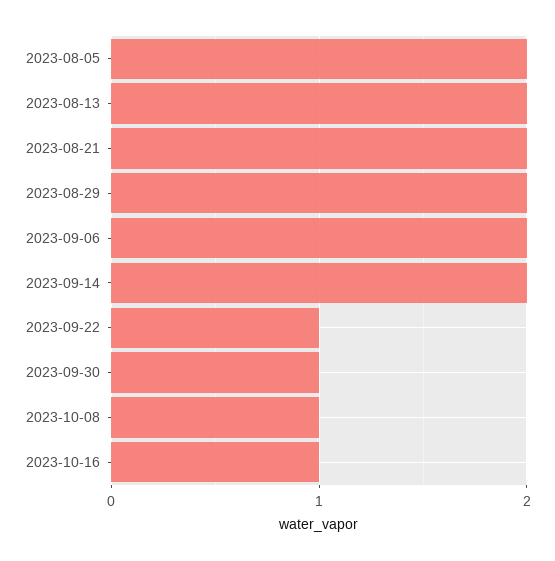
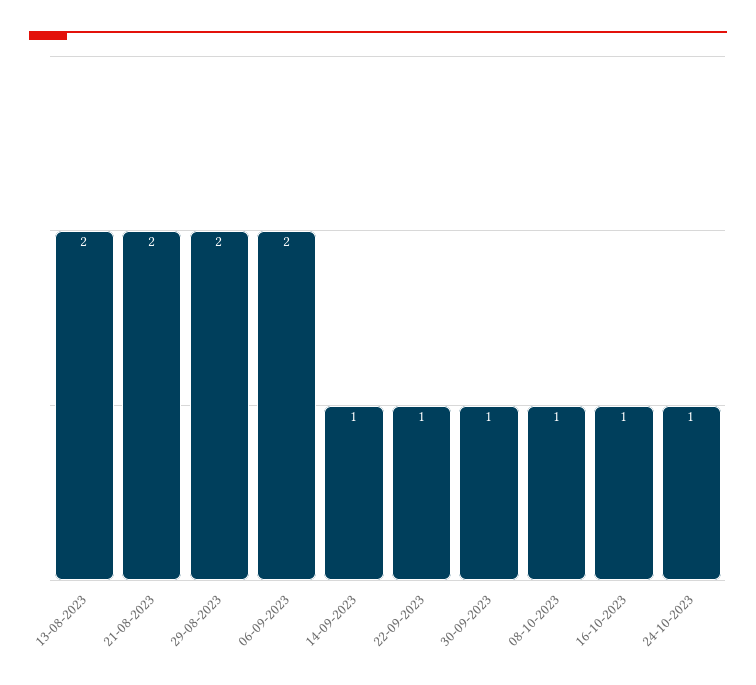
2023-08-05: 2 -> none
2023-09-14: 2 -> 1
24-10-2023: none -> 1

